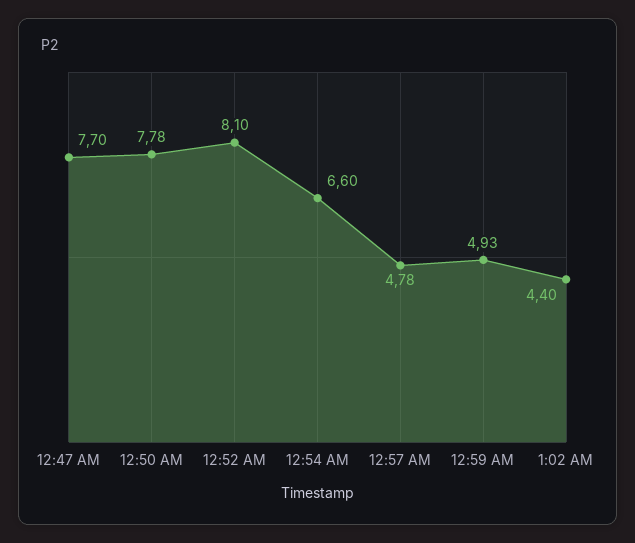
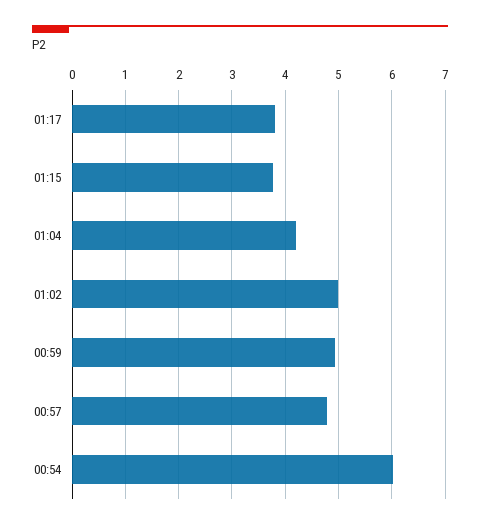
12:47 AM: 7.7 -> none
12:50 AM: 7.78 -> none
12:52 AM: 8.1 -> none
12:54 AM: 6.6 -> 6
1:02 AM: 4.4 -> 5
01:17: none -> 3.8
01:15: none -> 3.8
01:04: none -> 4.2

